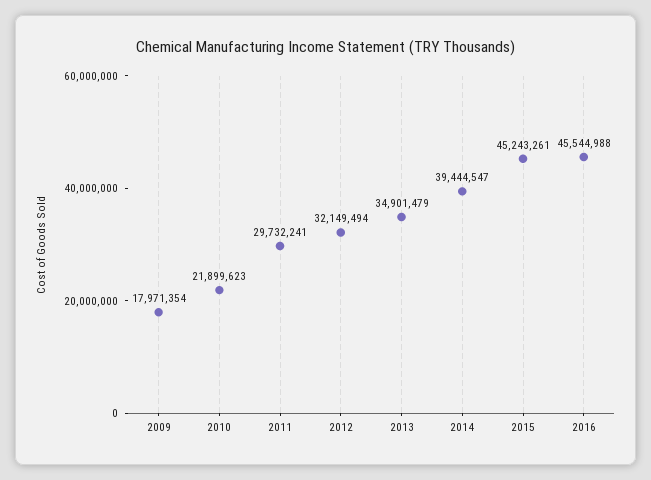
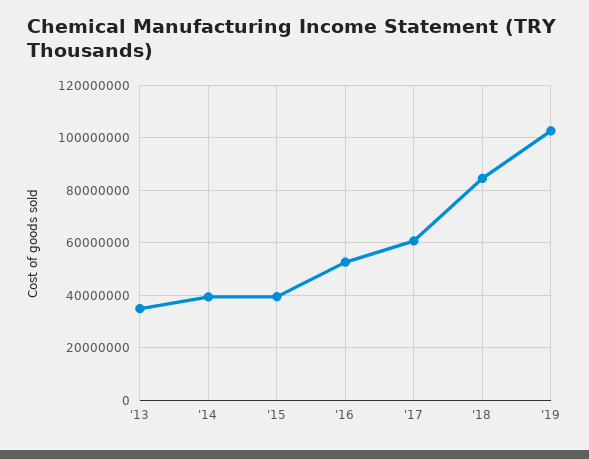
2009: 17971354 -> none
2010: 21899623 -> none
2011: 29732241 -> none
2012: 32149494 -> none
2015: 45243261 -> 40000000
2016: 45544988 -> 52500000
'17: none -> 60000000
'18: none -> 85000000
'19: none -> 102500000

